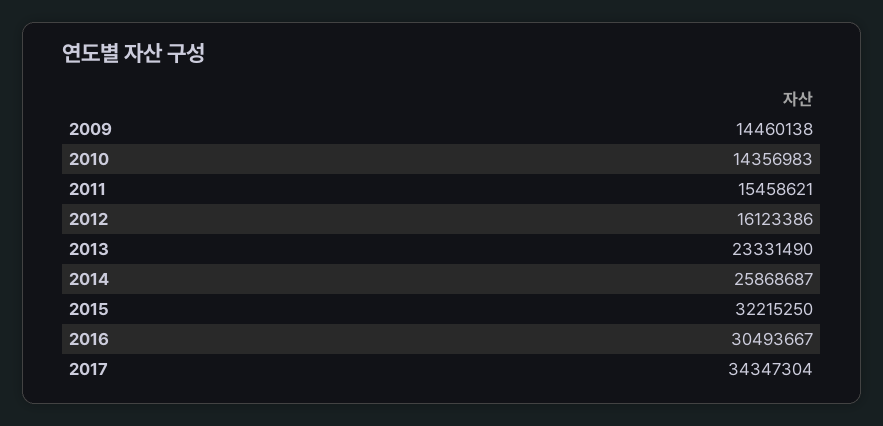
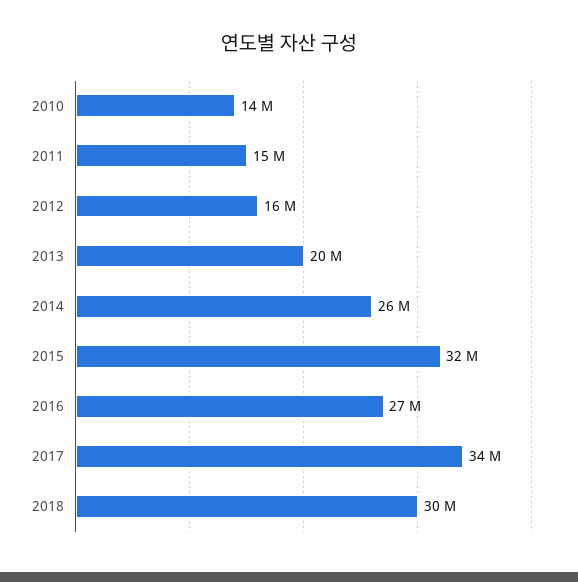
2009: 14460138 -> none
2013: 23331490 -> 20000000
2016: 30493667 -> 27000000
2018: none -> 30000000

